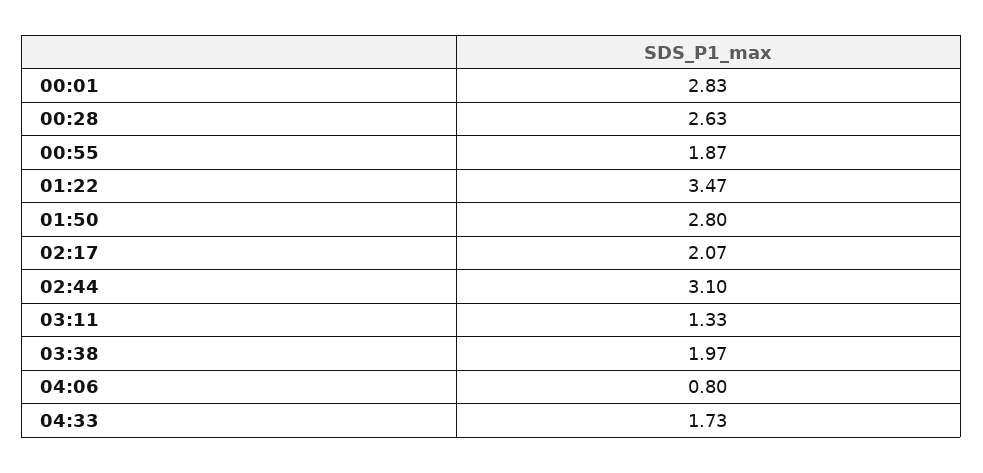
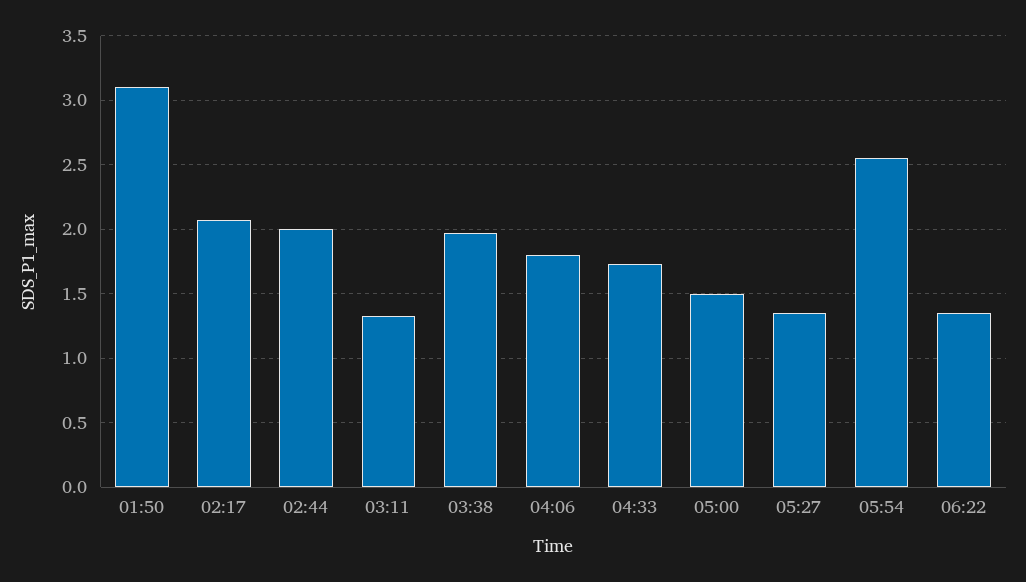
00:01: 2.83 -> none
00:28: 2.63 -> none
00:55: 1.87 -> none
01:22: 3.47 -> none
01:50: 2.8 -> 3.1
02:44: 3.1 -> 2
04:06: 0.8 -> 1.8
05:00: none -> 1.5
05:27: none -> 1.35
05:54: none -> 2.55
06:22: none -> 1.35

